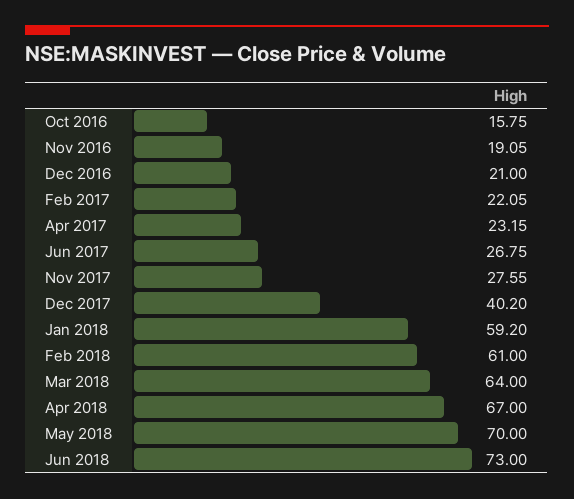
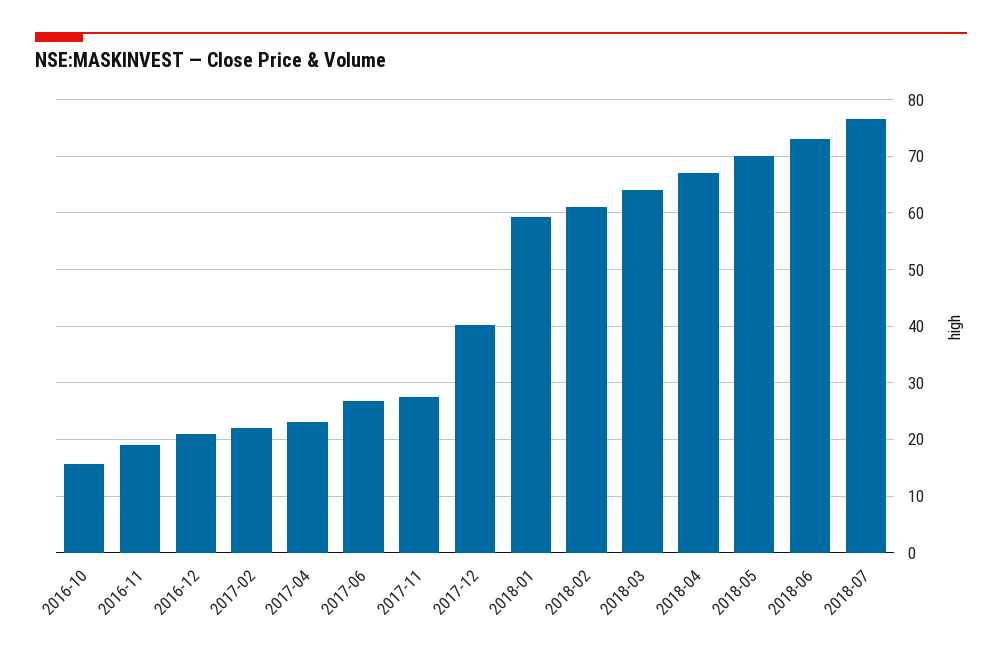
2018-07: none -> 76

